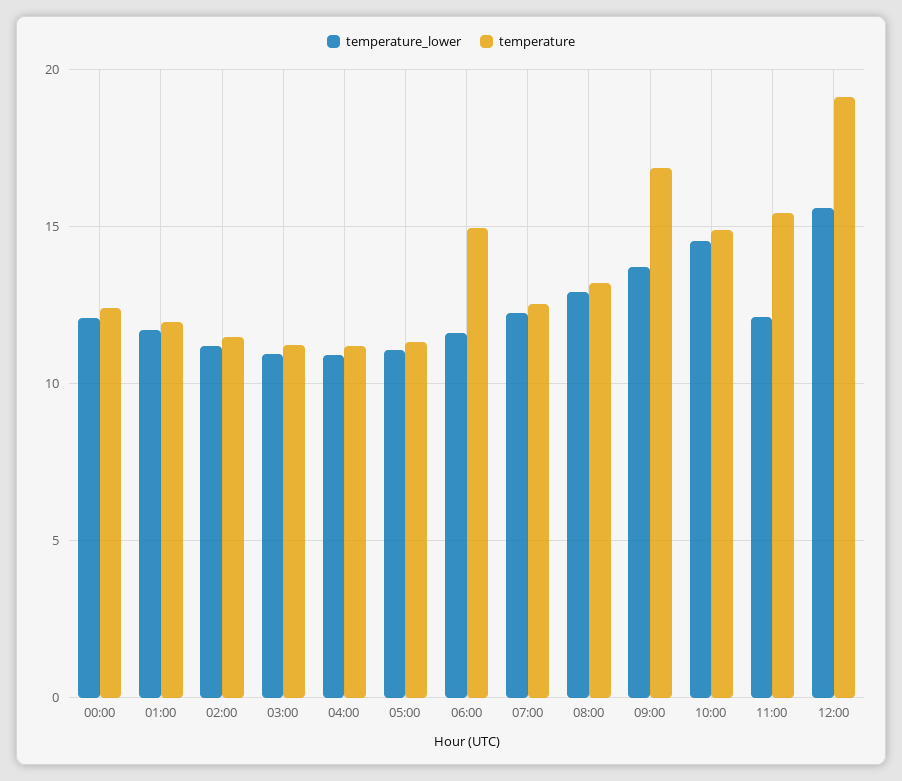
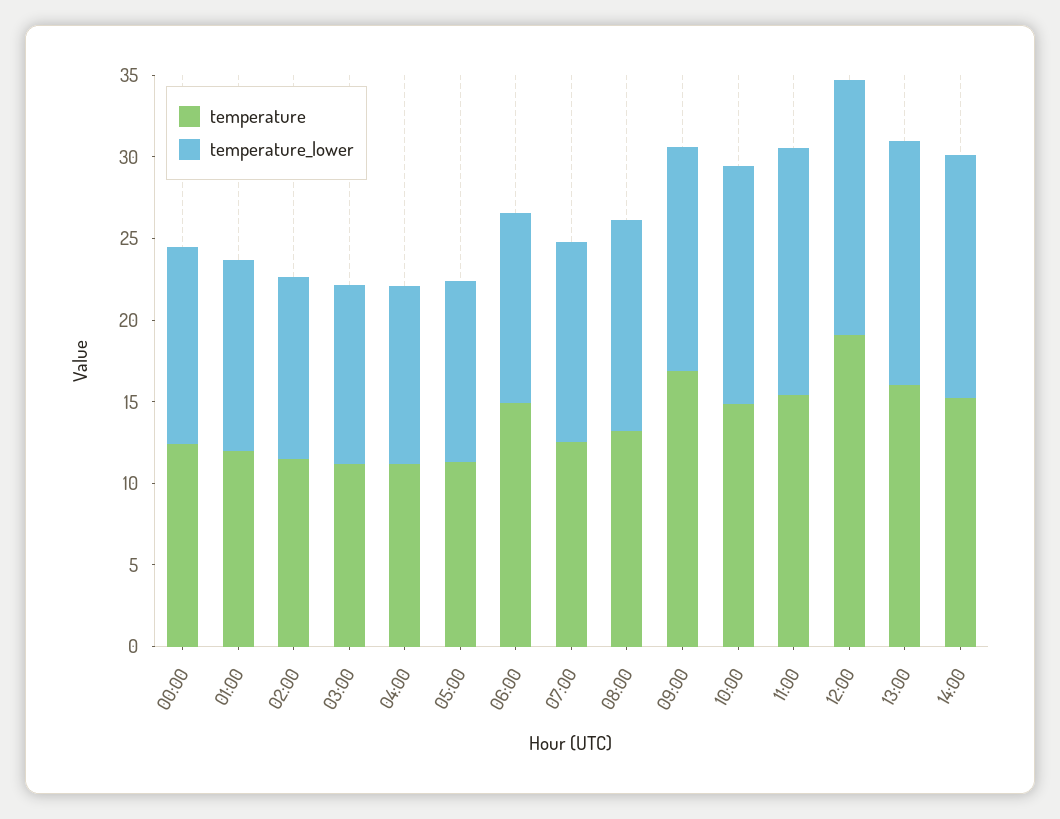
temperature_lower, 11:00: 12 -> 15
temperature, 13:00: none -> 16
temperature_lower, 13:00: none -> 15
temperature, 14:00: none -> 15
temperature_lower, 14:00: none -> 15

